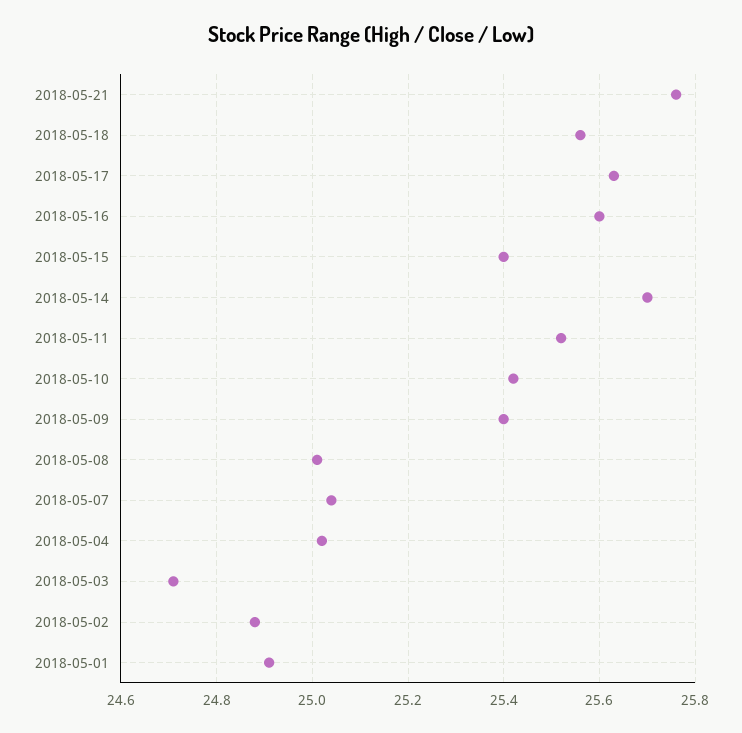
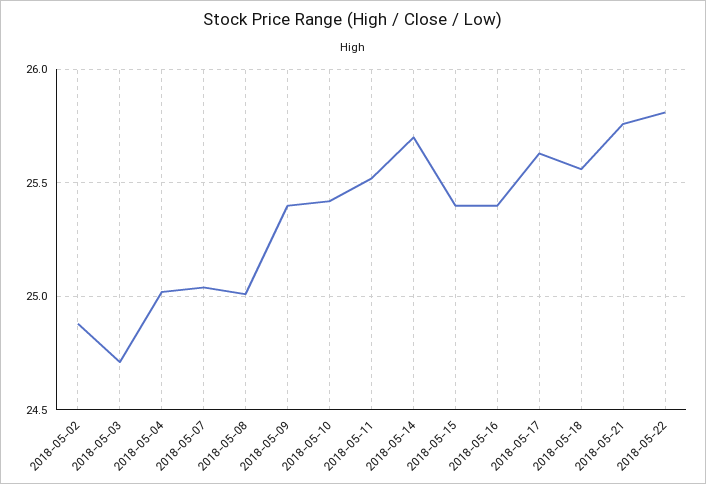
2018-05-16: 25.6 -> 25.4
2018-05-01: 24.9 -> none
2018-05-22: none -> 25.8

